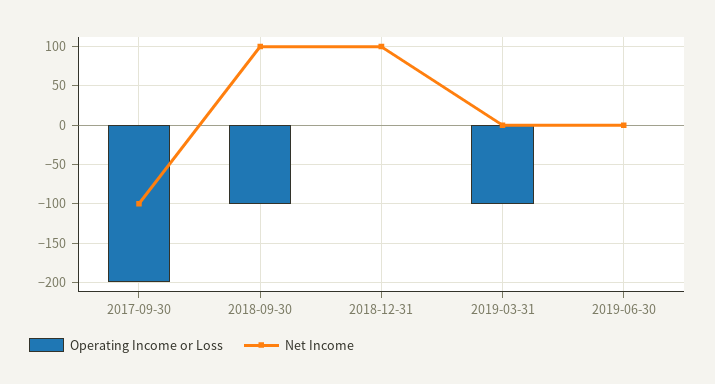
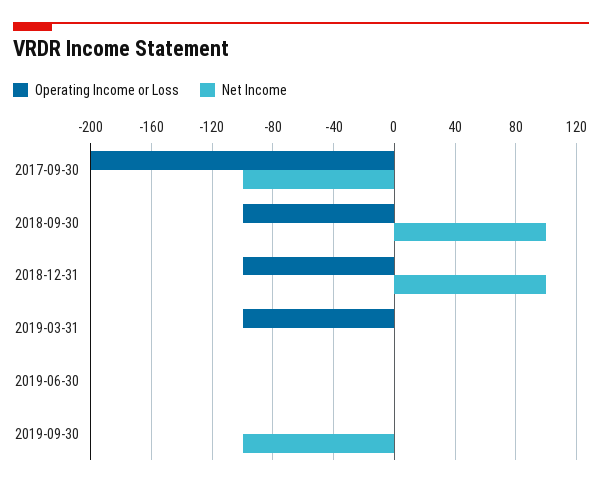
Operating Income or Loss, 2018-12-31: 0 -> -100
Operating Income or Loss, 2019-09-30: none -> 0
Net Income, 2019-09-30: none -> -100

